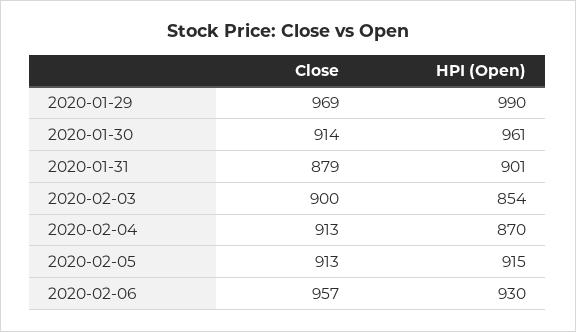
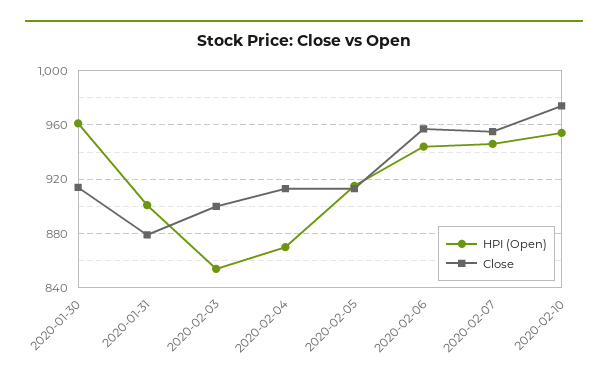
Close, 2020-01-29: 969 -> none
HPI (Open), 2020-01-29: 990 -> none
HPI (Open), 2020-02-06: 930 -> 945
HPI (Open), 2020-02-07: none -> 945
Close, 2020-02-07: none -> 955
HPI (Open), 2020-02-10: none -> 955
Close, 2020-02-10: none -> 975

